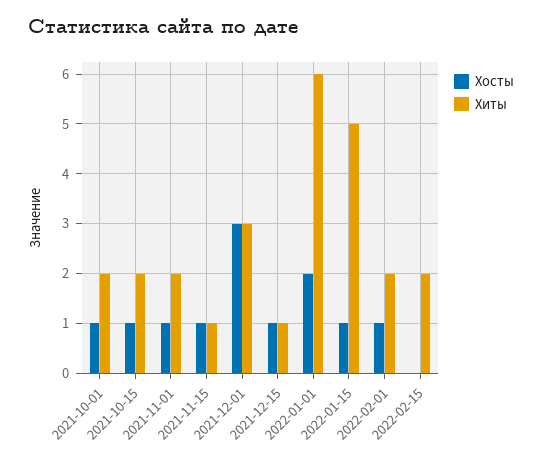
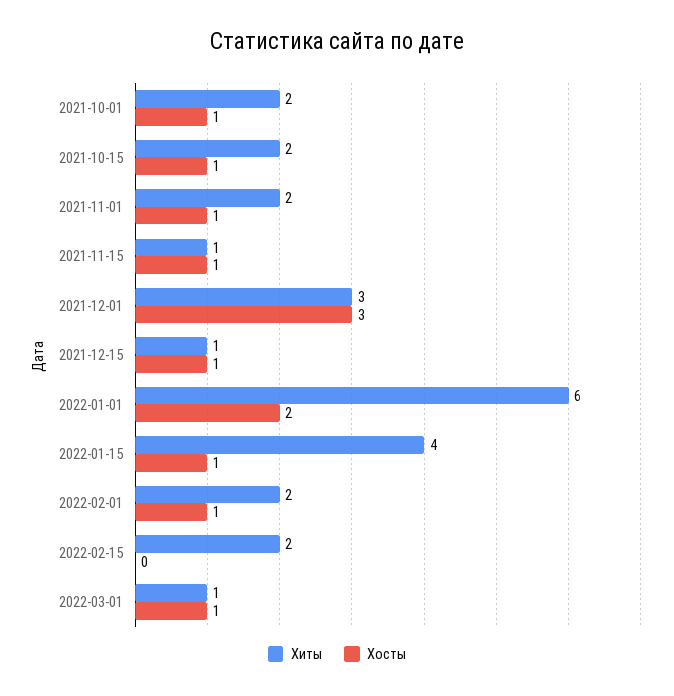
Хиты, 2022-01-15: 5 -> 4
Хиты, 2022-03-01: none -> 1
Хосты, 2022-03-01: none -> 1

